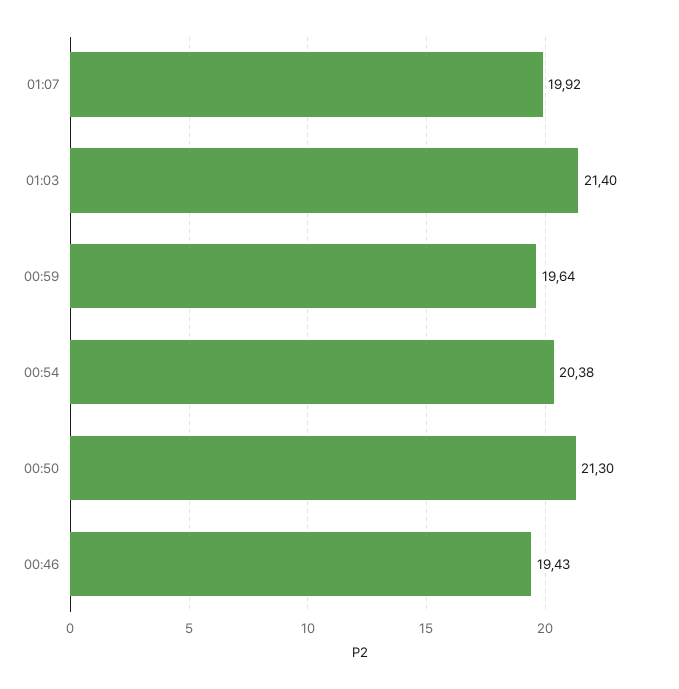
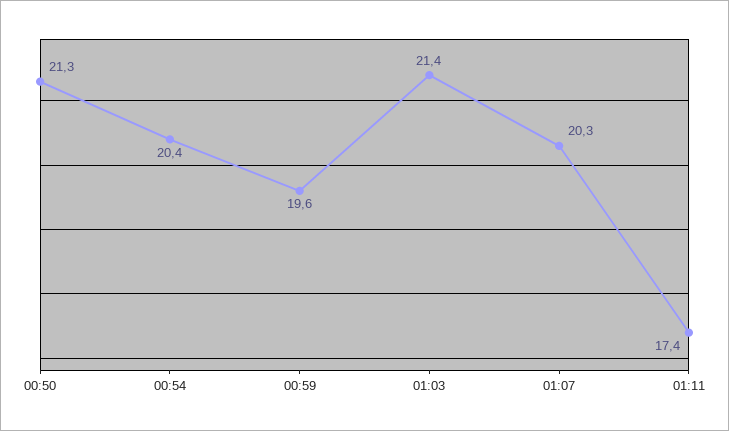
01:07: 19.92 -> 20.3
00:46: 19.43 -> none
01:11: none -> 17.4

